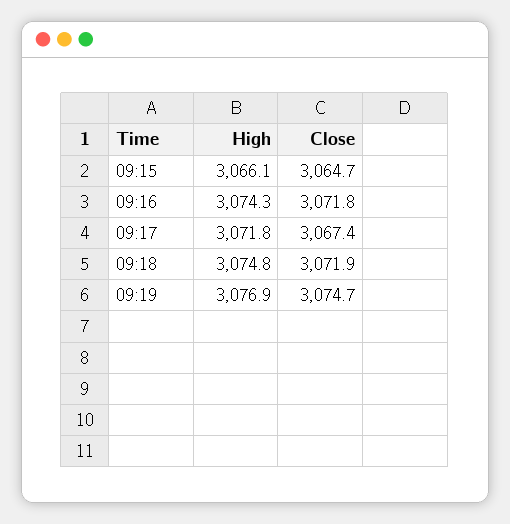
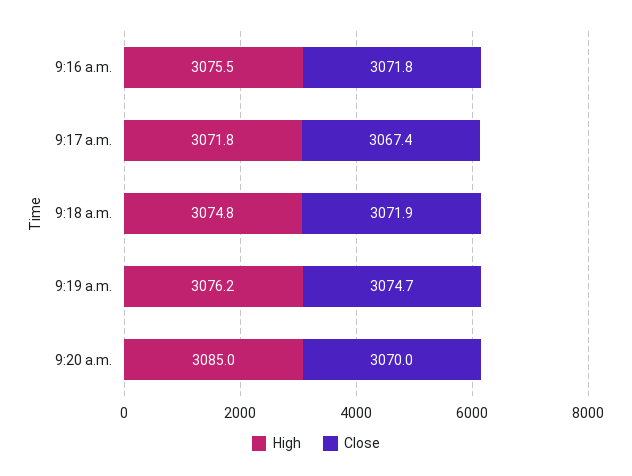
High, 09:15: 3066.1 -> none
Close, 09:15: 3064.7 -> none
High, 09:16: 3074.3 -> 3075.5
High, 09:19: 3076.9 -> 3076.2
High, 9:20 a.m.: none -> 3085
Close, 9:20 a.m.: none -> 3070

